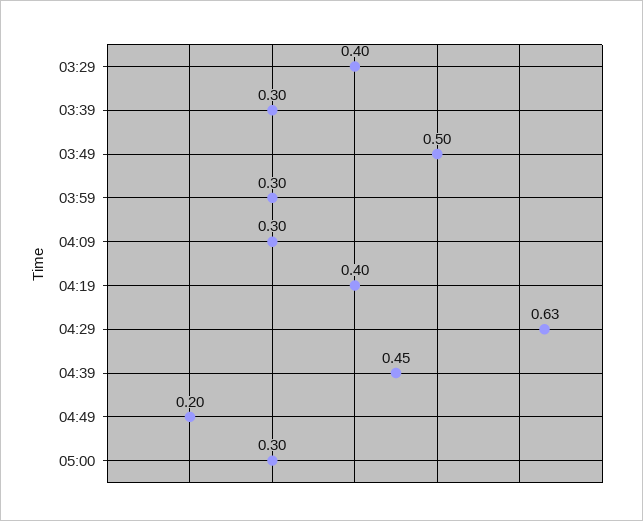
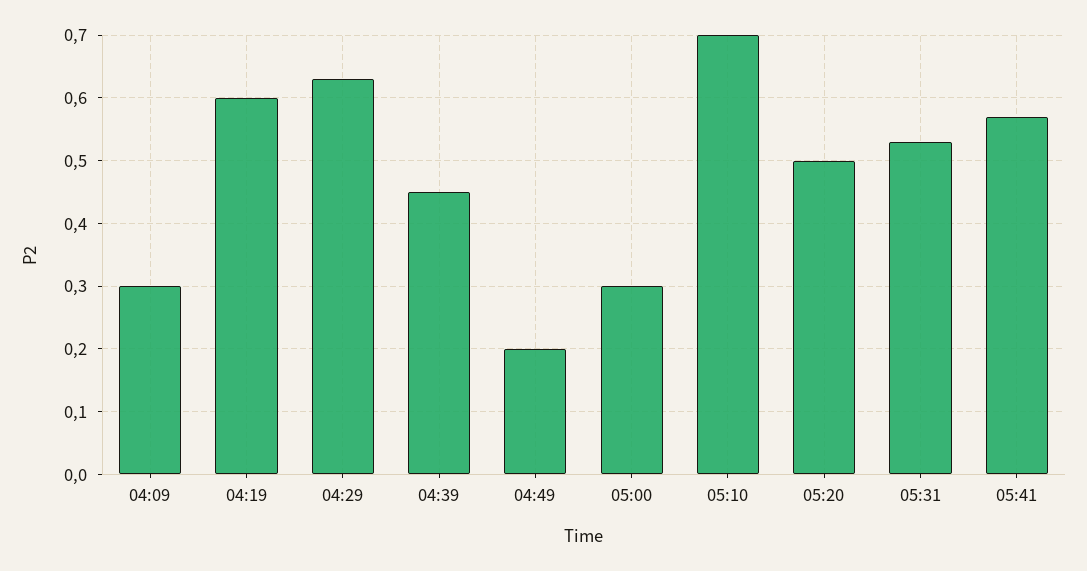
03:29: 0.4 -> none
03:39: 0.3 -> none
03:49: 0.5 -> none
03:59: 0.3 -> none
04:19: 0.4 -> 0.6
05:10: none -> 0.7
05:20: none -> 0.5
05:31: none -> 0.53
05:41: none -> 0.57

